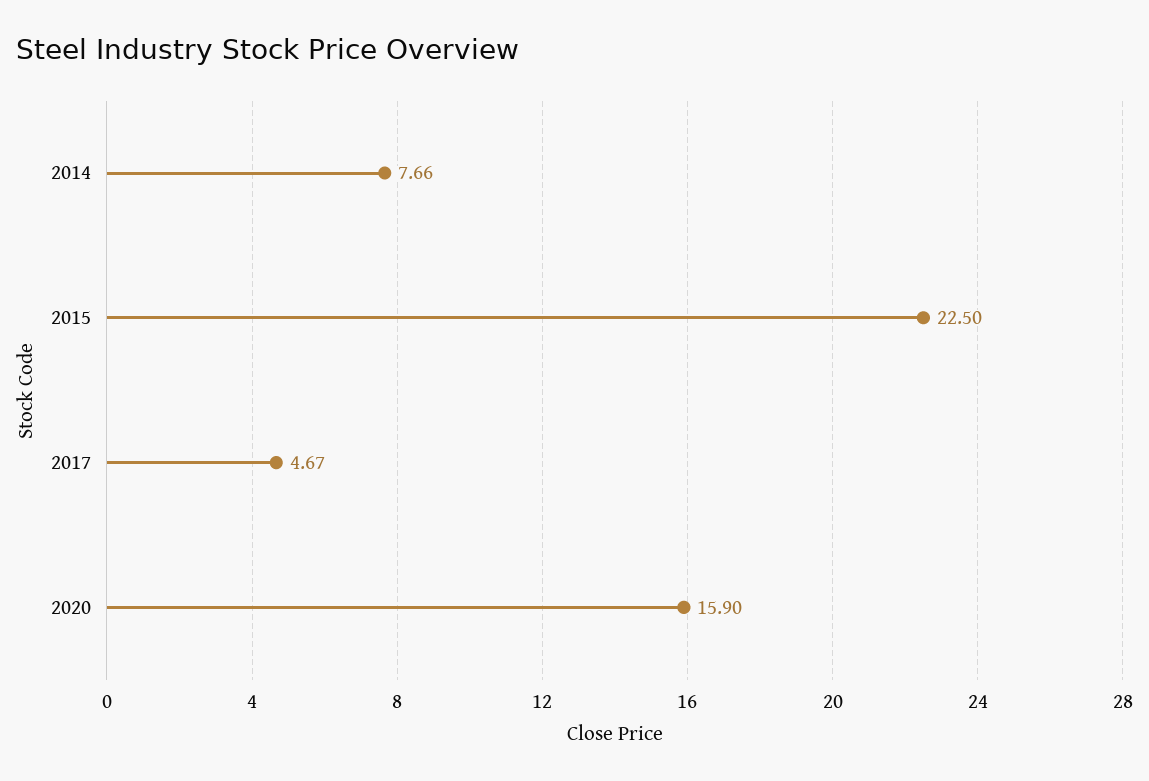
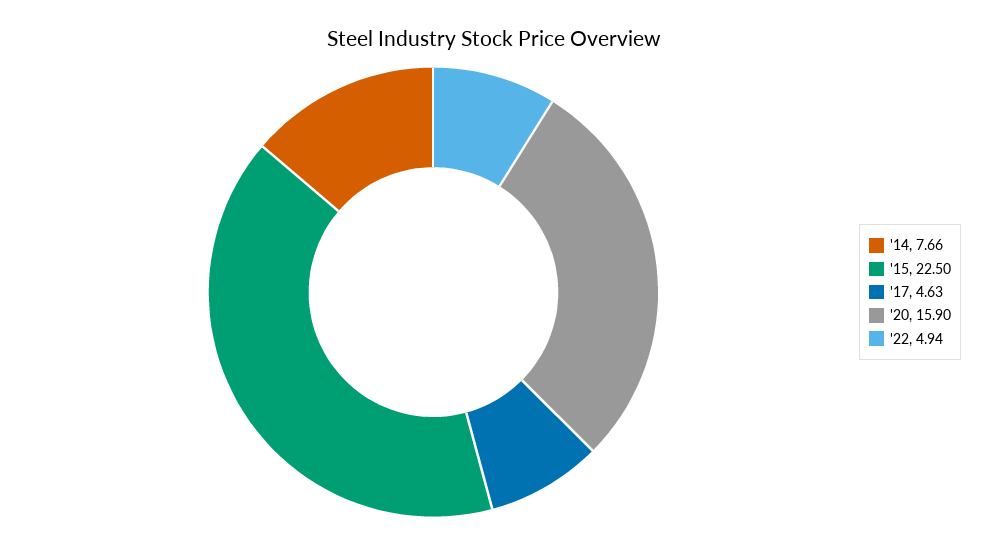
2017: 4.67 -> 4.63
'22: none -> 4.94

